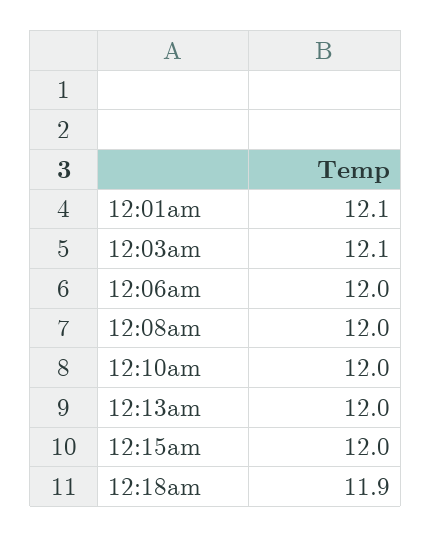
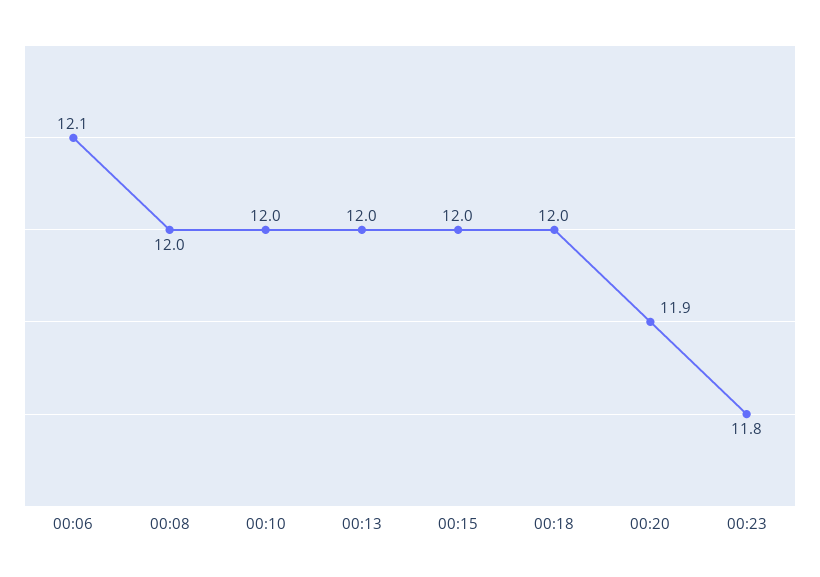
12:01am: 12.1 -> none
12:03am: 12.1 -> none
12:06am: 12 -> 12.1
12:18am: 11.9 -> 12
00:20: none -> 11.9
00:23: none -> 11.8

